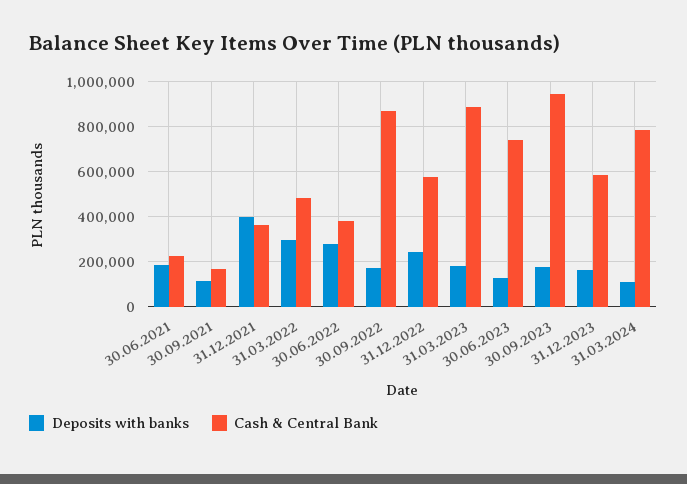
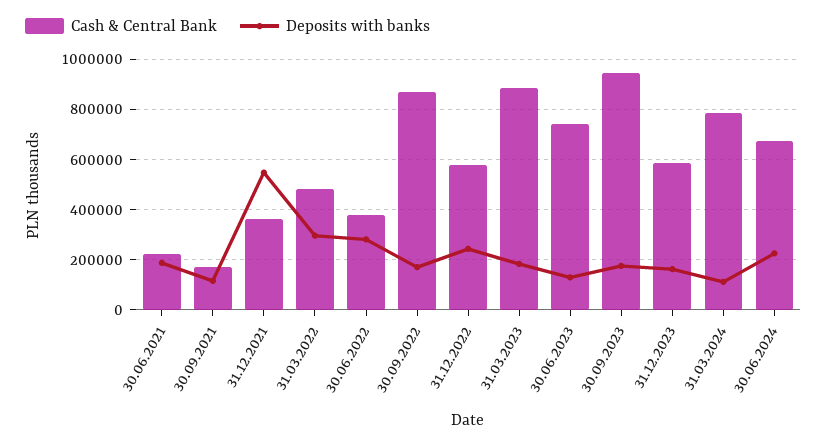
Deposits with banks, 31.12.2021: 400000 -> 550000
Cash & Central Bank, 30.06.2024: none -> 675000
Deposits with banks, 30.06.2024: none -> 225000

